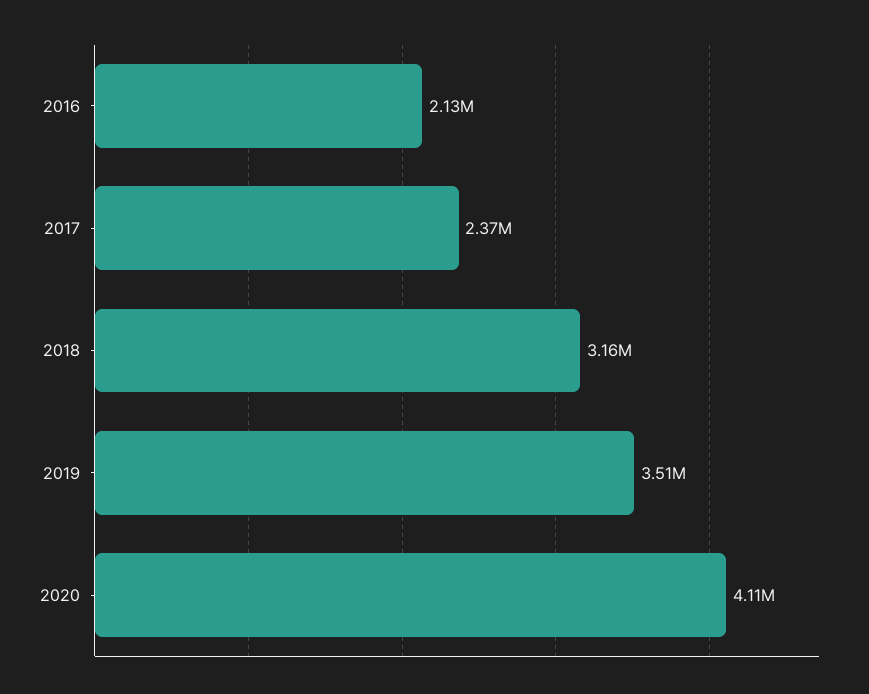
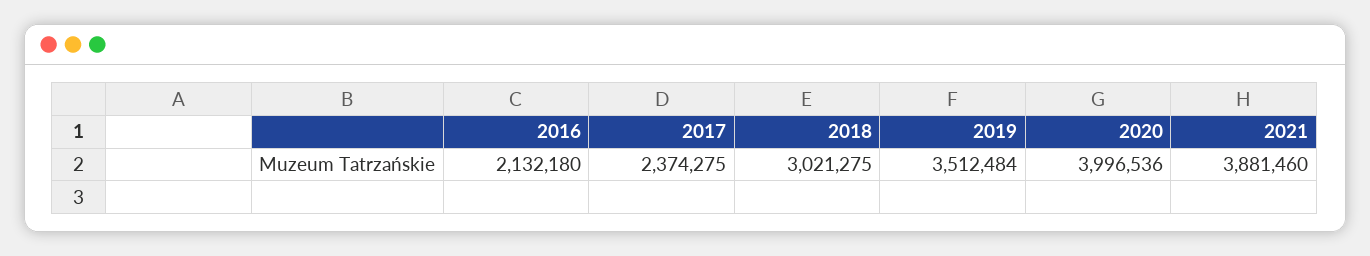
2018: 3160000 -> 3021275
2020: 4110000 -> 3996536
2021: none -> 3881460

